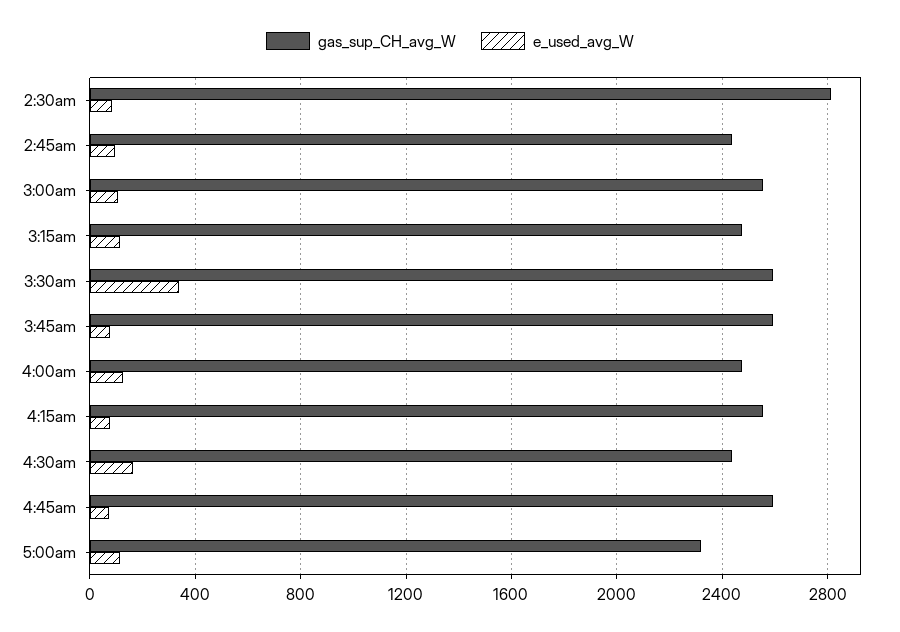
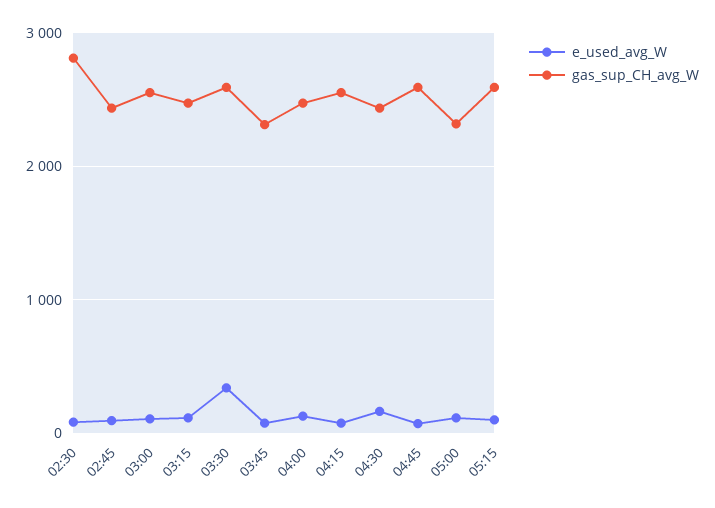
gas_sup_CH_avg_W, 3:45am: 2600 -> 2300
e_used_avg_W, 05:15: none -> 100
gas_sup_CH_avg_W, 05:15: none -> 2600

